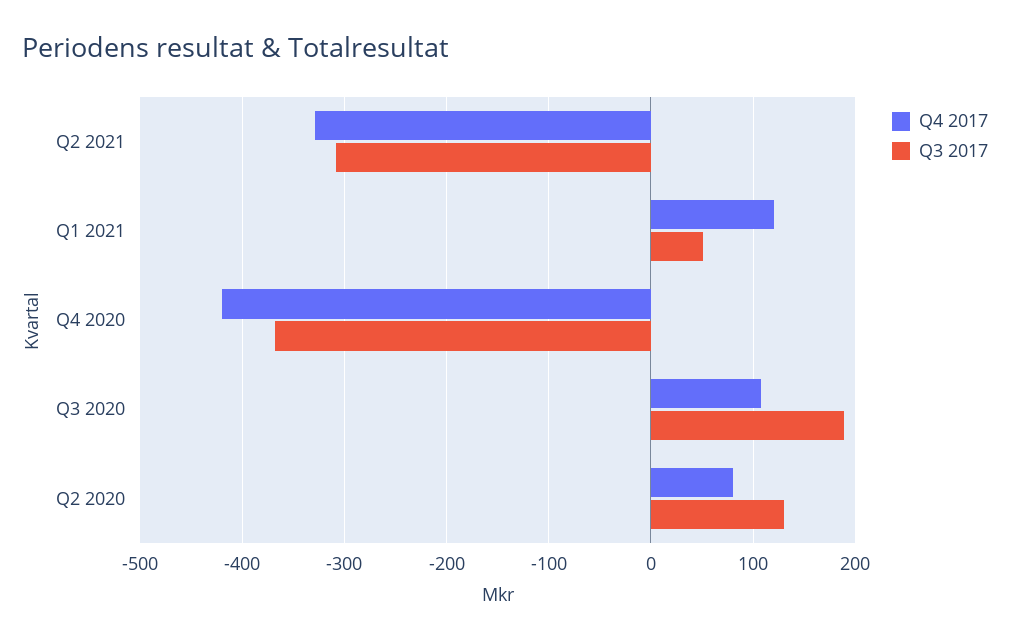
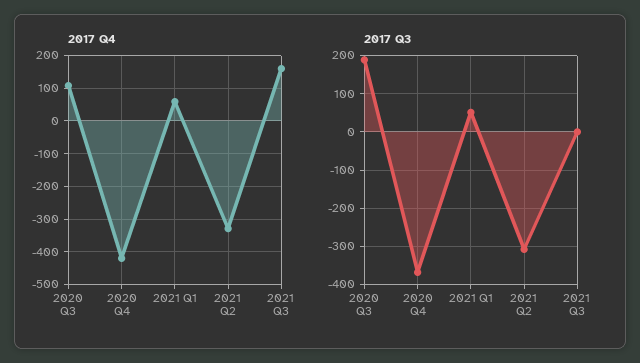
Q4 2017, Q1 2021: 120 -> 60
Q4 2017, Q2 2020: 80 -> none
Q3 2017, Q2 2020: 130 -> none
Q4 2017, 2021 Q3: none -> 160
Q3 2017, 2021 Q3: none -> 0

